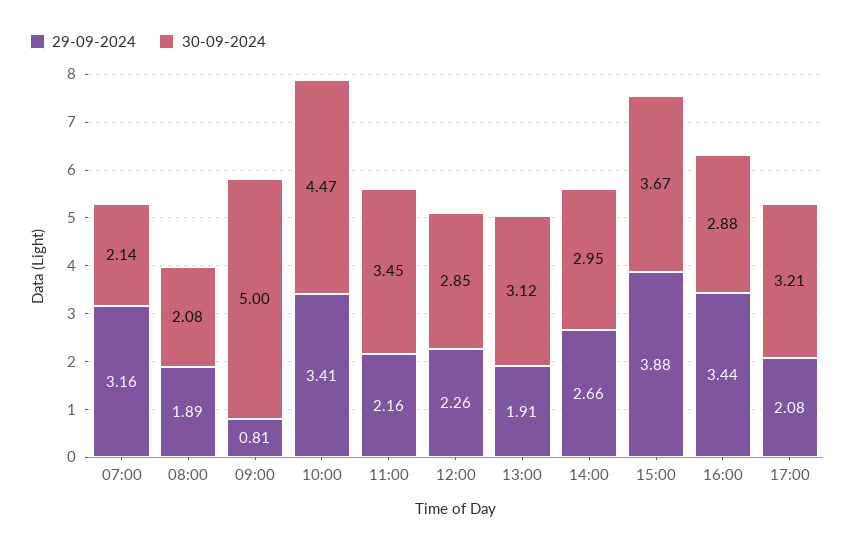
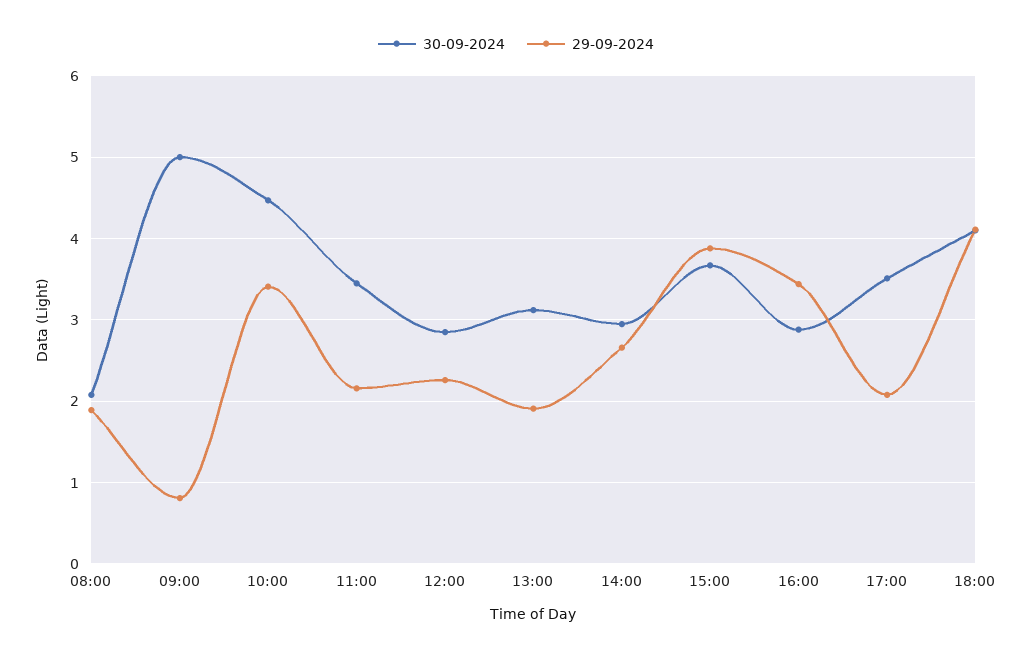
29-09-2024, 07:00: 3.16 -> none
30-09-2024, 07:00: 2.14 -> none
30-09-2024, 17:00: 3.21 -> 3.5
30-09-2024, 18:00: none -> 4.1
29-09-2024, 18:00: none -> 4.1

